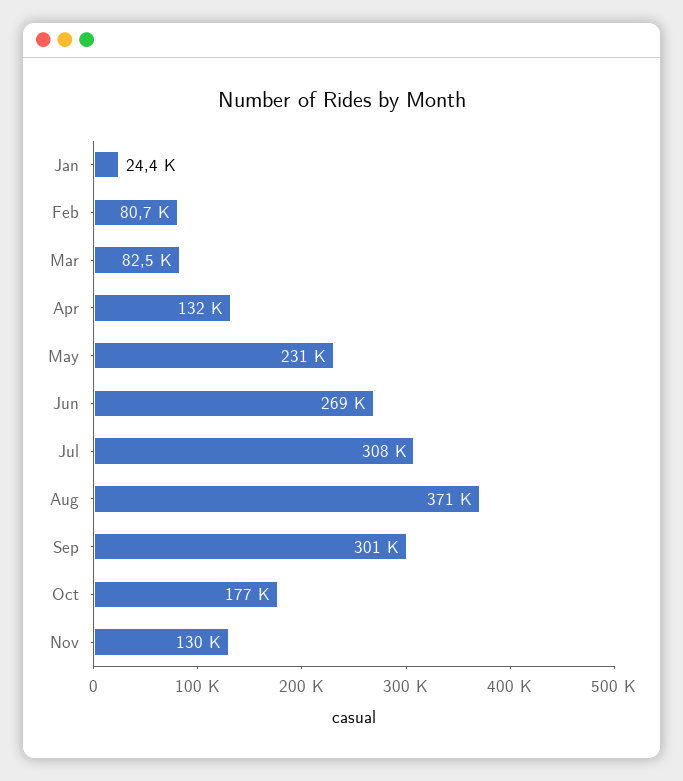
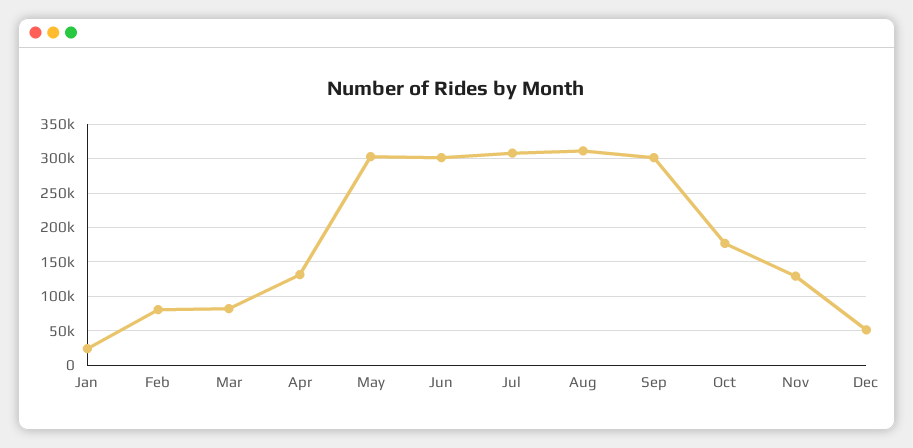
May: 231000 -> 300000
Jun: 269000 -> 300000
Aug: 371000 -> 310000
Dec: none -> 50000

